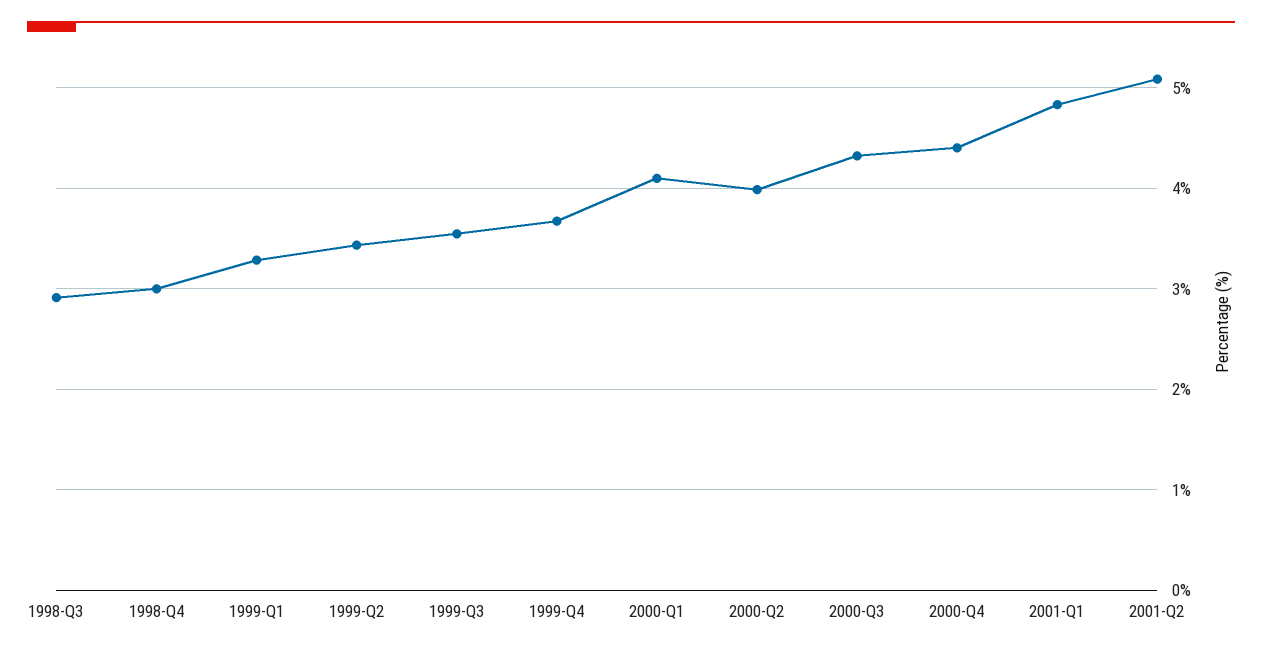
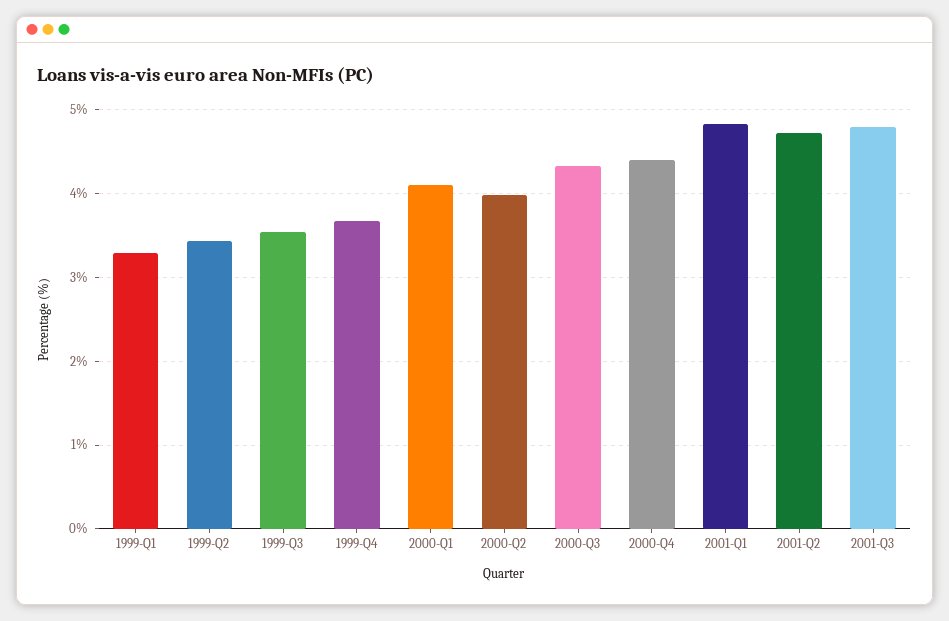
1998-Q3: 2.9 -> none
1998-Q4: 3 -> none
2001-Q2: 5.1 -> 4.7
2001-Q3: none -> 4.8

